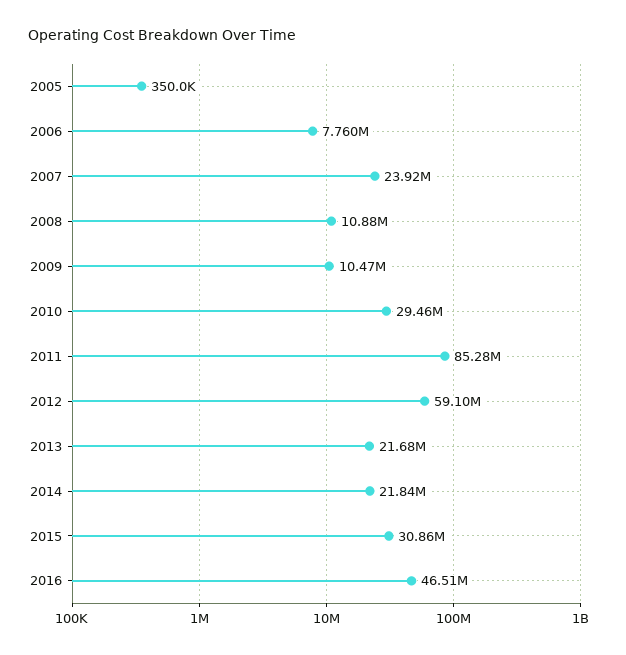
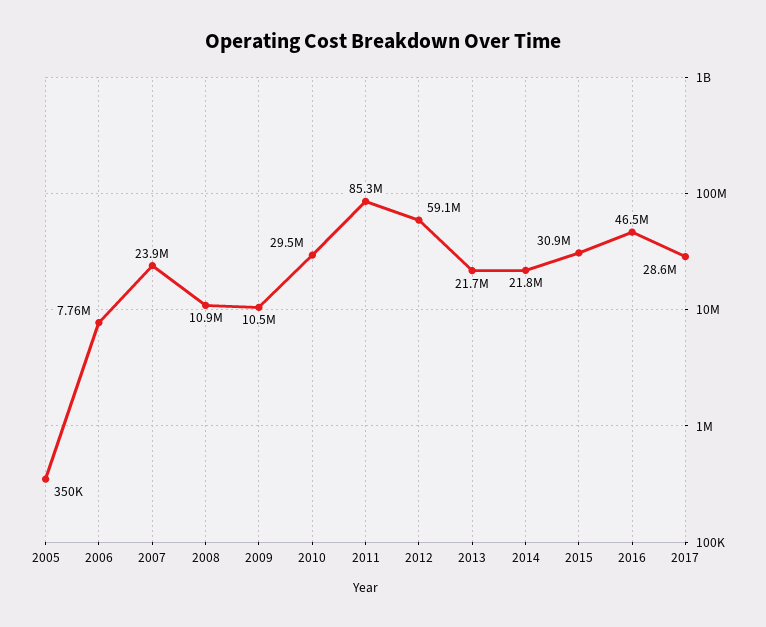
2017: none -> 28600000

